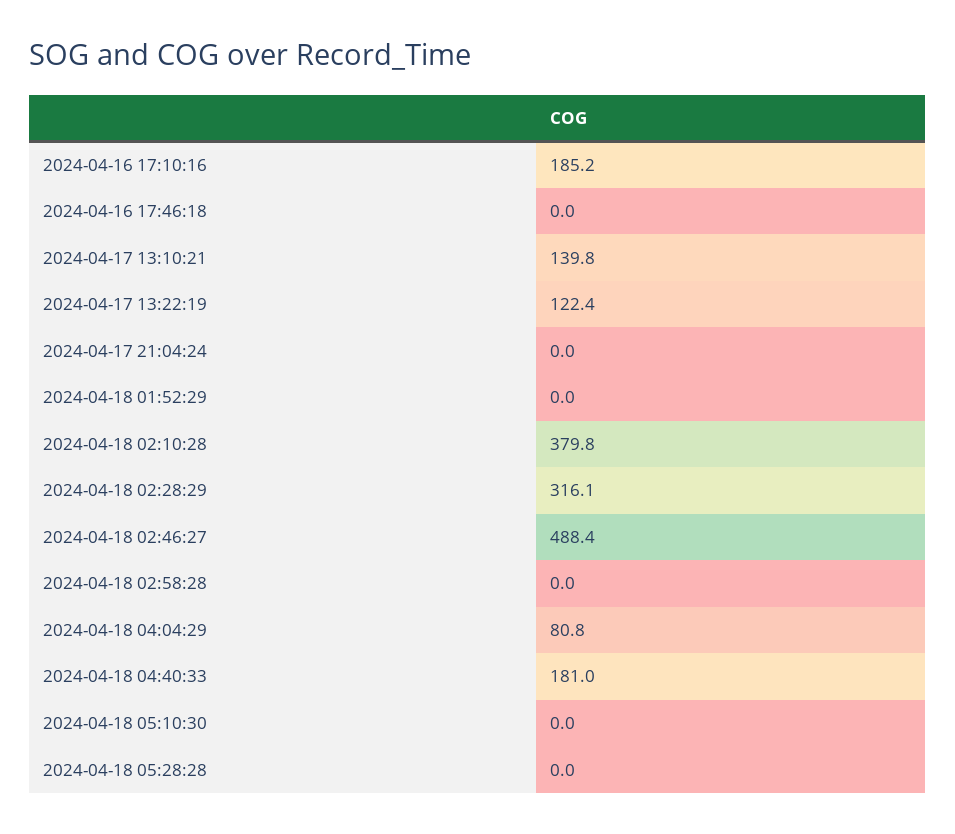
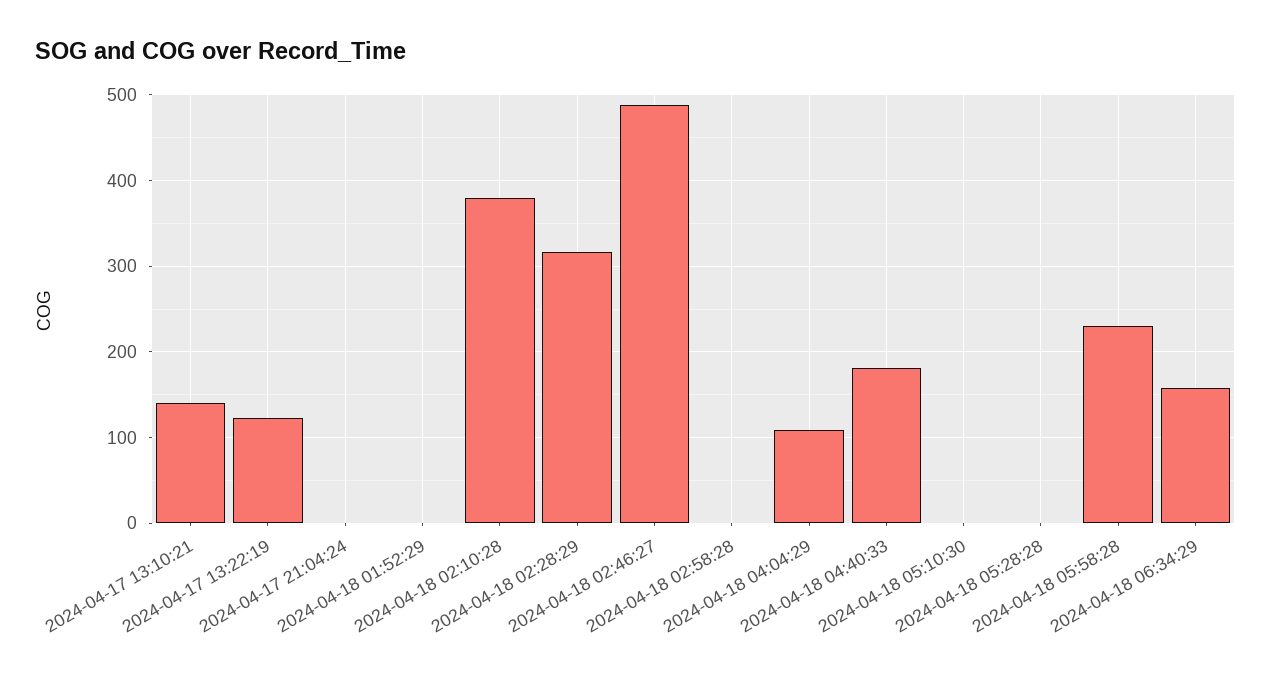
2024-04-16 17:10:16: 185.2 -> none
2024-04-16 17:46:18: 0 -> none
2024-04-18 04:04:29: 80.8 -> 110
2024-04-18 05:58:28: none -> 230
2024-04-18 06:34:29: none -> 160

